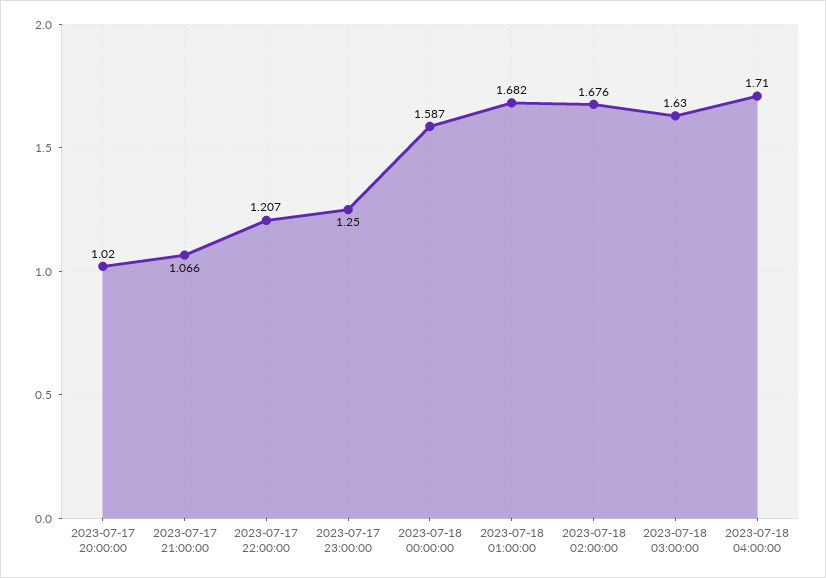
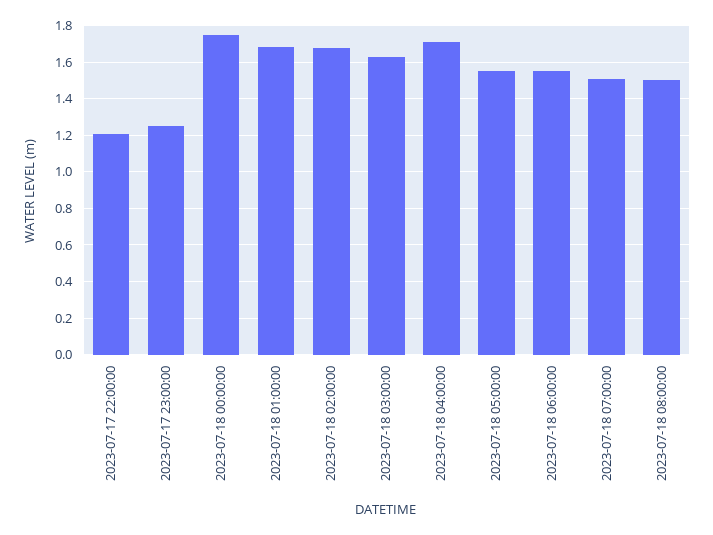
2023-07-17 20:00:00: 1.02 -> none
2023-07-17 21:00:00: 1.066 -> none
2023-07-18 00:00:00: 1.587 -> 1.75
2023-07-18 05:00:00: none -> 1.55
2023-07-18 06:00:00: none -> 1.55
2023-07-18 07:00:00: none -> 1.5
2023-07-18 08:00:00: none -> 1.5

